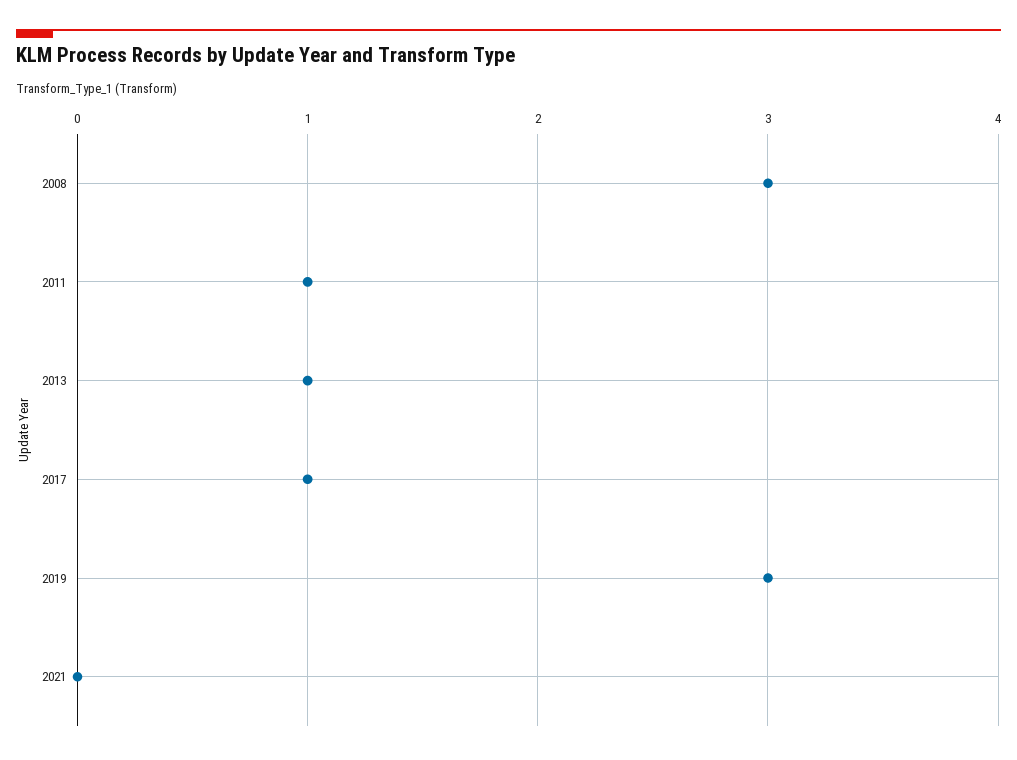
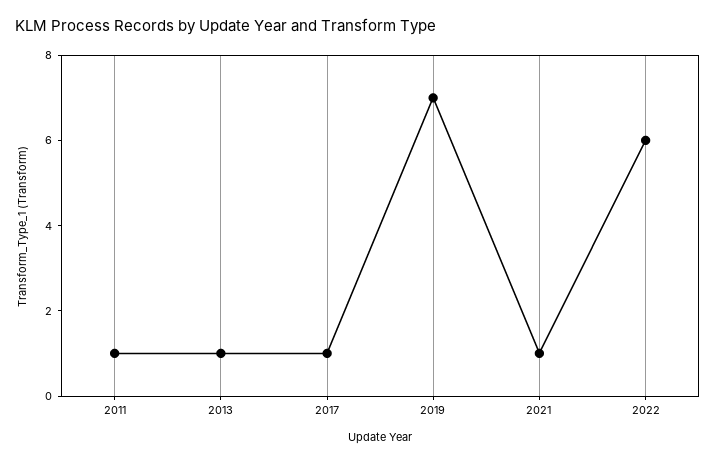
2008: 3 -> none
2019: 3 -> 7
2021: 0 -> 1
2022: none -> 6

